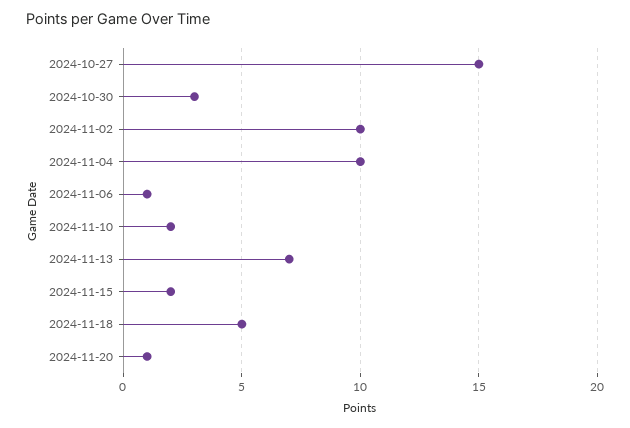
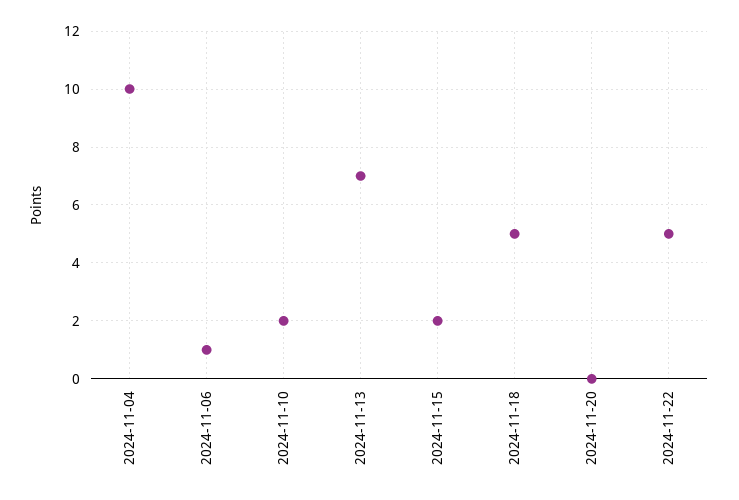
2024-10-27: 15 -> none
2024-10-30: 3 -> none
2024-11-02: 10 -> none
2024-11-20: 1 -> 0
2024-11-22: none -> 5

